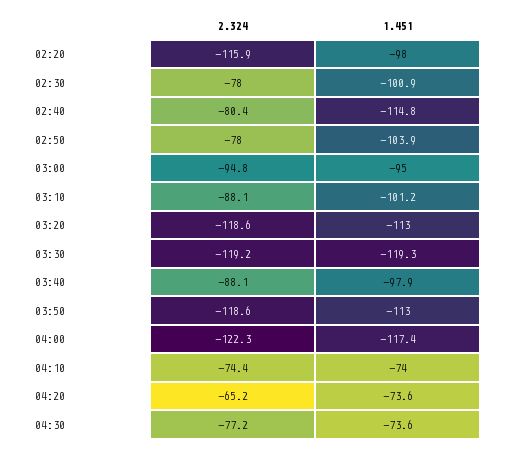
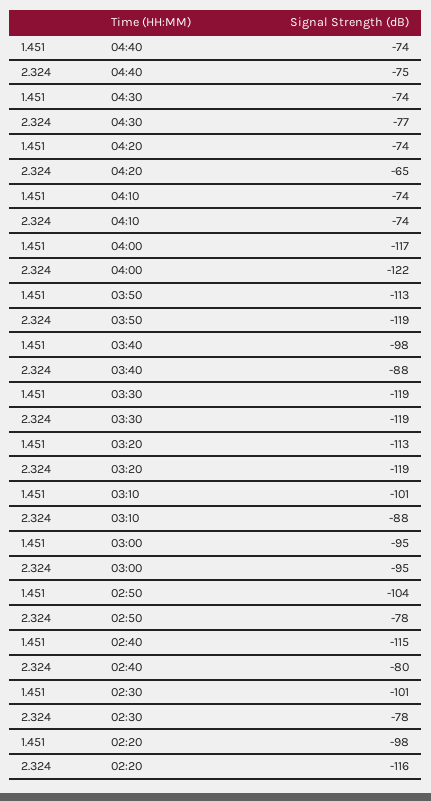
1.451, 04:40: none -> -74
2.324, 04:40: none -> -75

